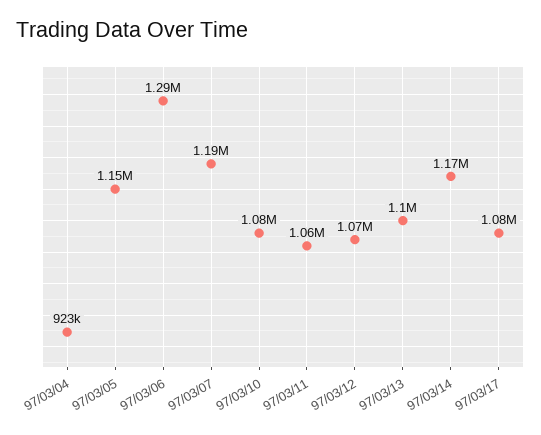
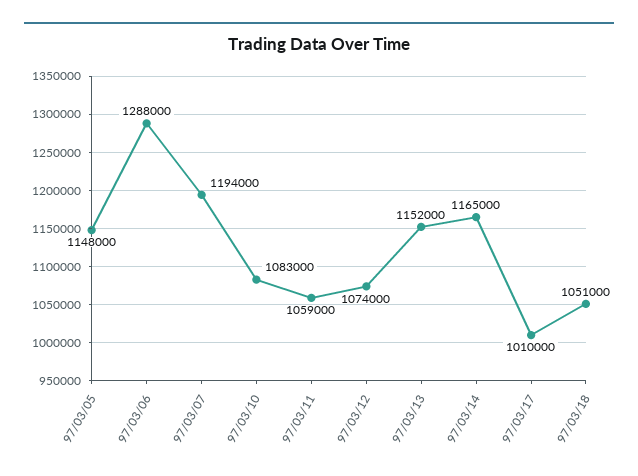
97/03/04: 923000 -> none
97/03/13: 1100000 -> 1152000
97/03/17: 1080000 -> 1010000
97/03/18: none -> 1051000

